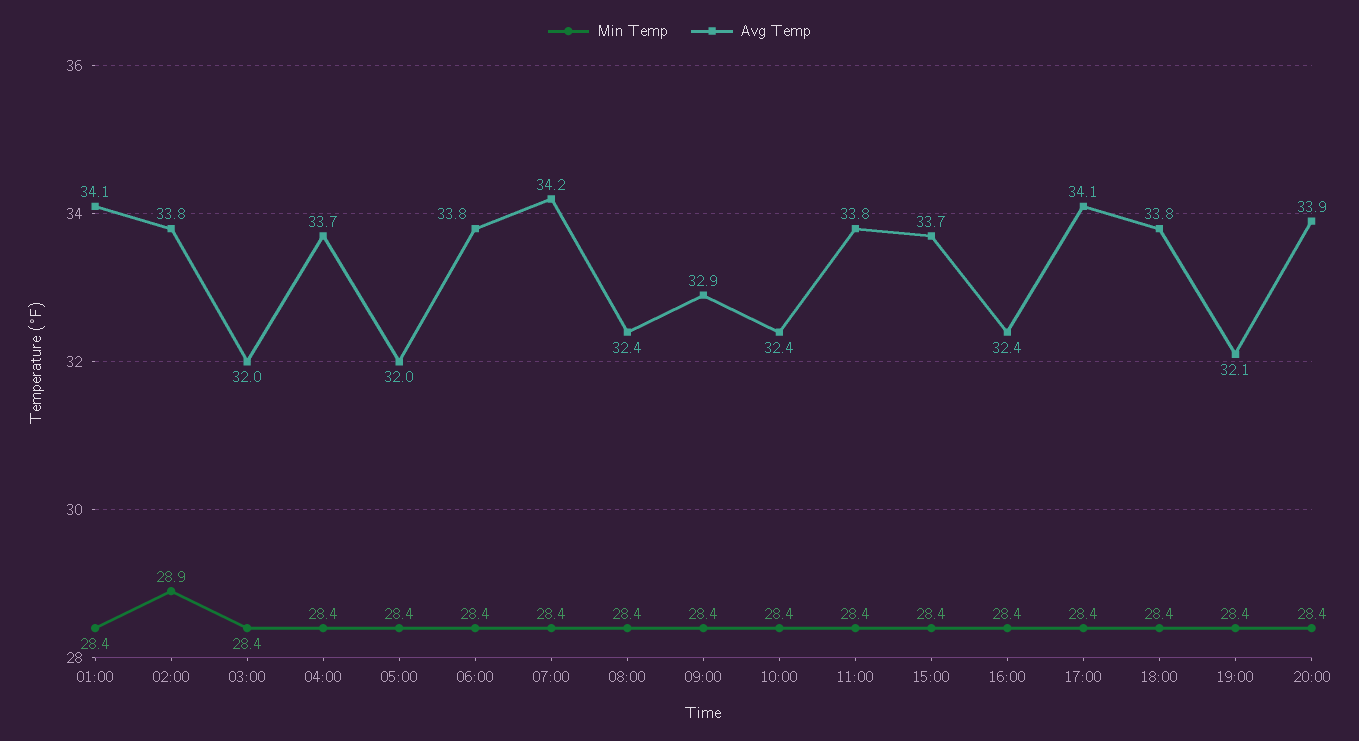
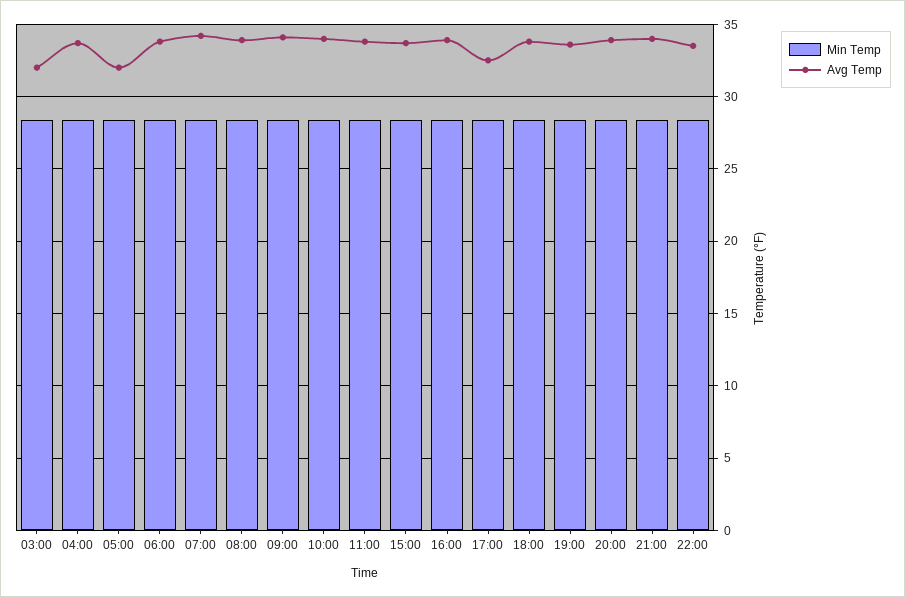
Min Temp, 01:00: 28.4 -> none
Avg Temp, 01:00: 34.1 -> none
Min Temp, 02:00: 28.9 -> none
Avg Temp, 02:00: 33.8 -> none
Avg Temp, 08:00: 32.4 -> 34
Avg Temp, 09:00: 32.9 -> 34
Avg Temp, 10:00: 32.4 -> 34
Avg Temp, 16:00: 32.4 -> 34
Avg Temp, 17:00: 34.1 -> 32.5
Avg Temp, 19:00: 32.1 -> 33.5
Min Temp, 21:00: none -> 28.5
Avg Temp, 21:00: none -> 34
Min Temp, 22:00: none -> 28.5
Avg Temp, 22:00: none -> 33.5

